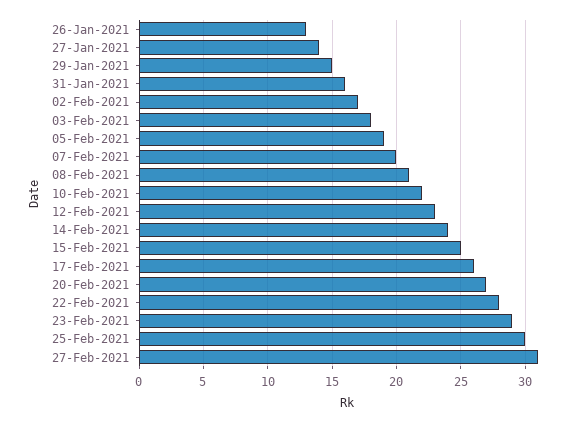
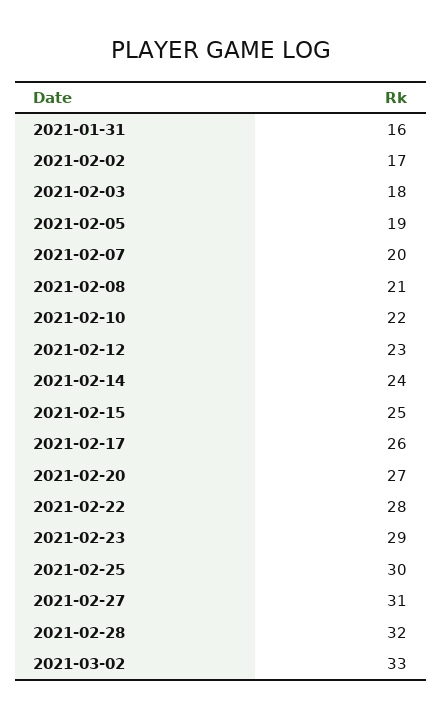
26-Jan-2021: 13 -> none
27-Jan-2021: 14 -> none
29-Jan-2021: 15 -> none
2021-02-28: none -> 32
2021-03-02: none -> 33

